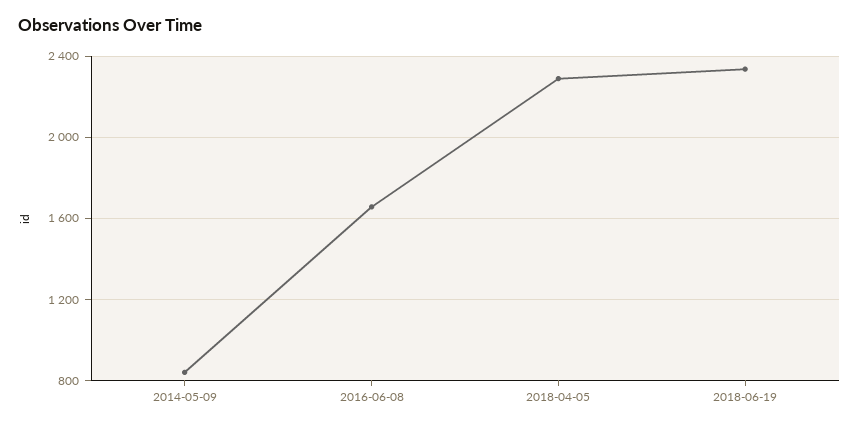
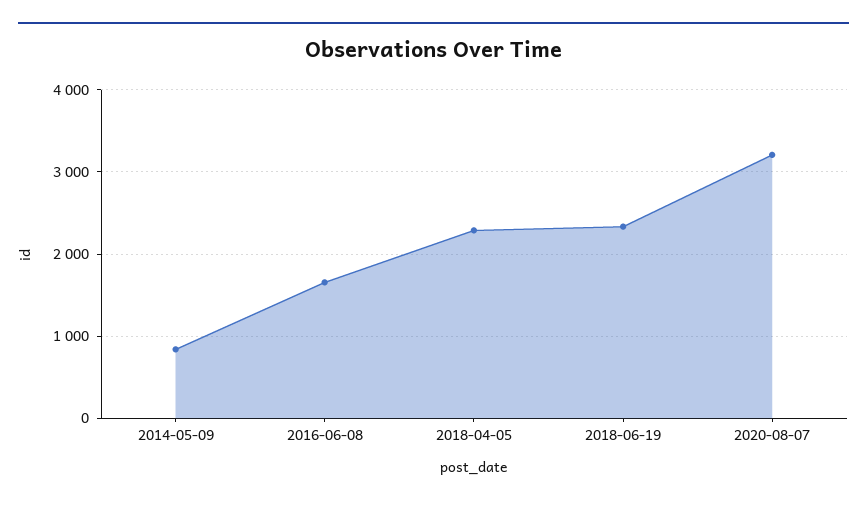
2020-08-07: none -> 3200

